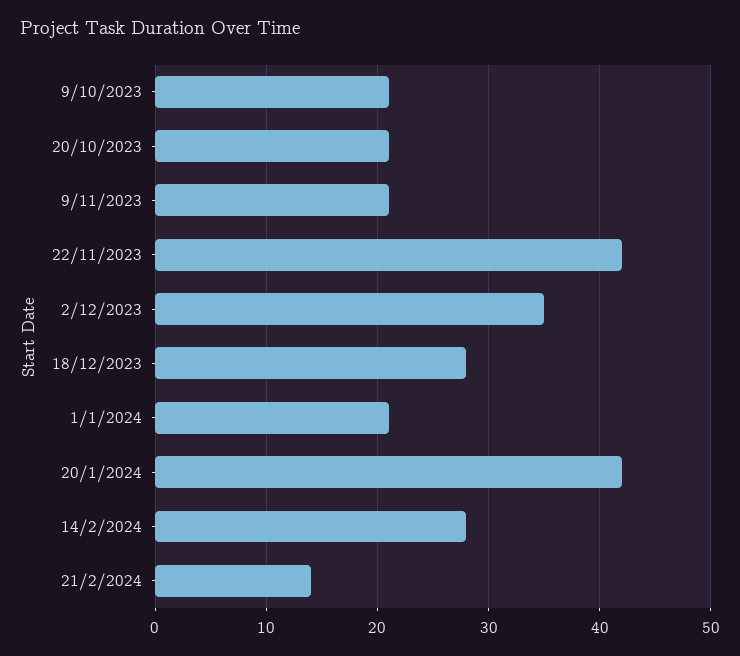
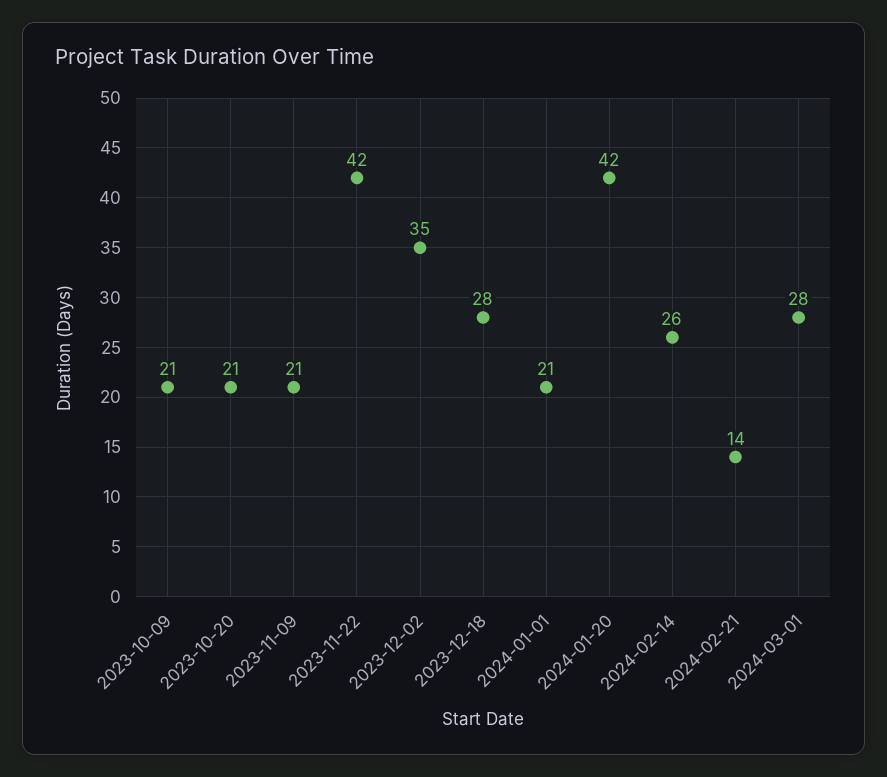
14/2/2024: 28 -> 26
2024-03-01: none -> 28

